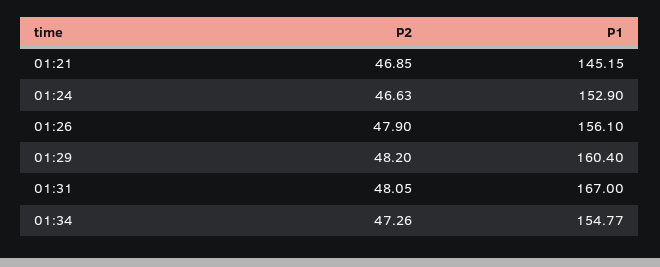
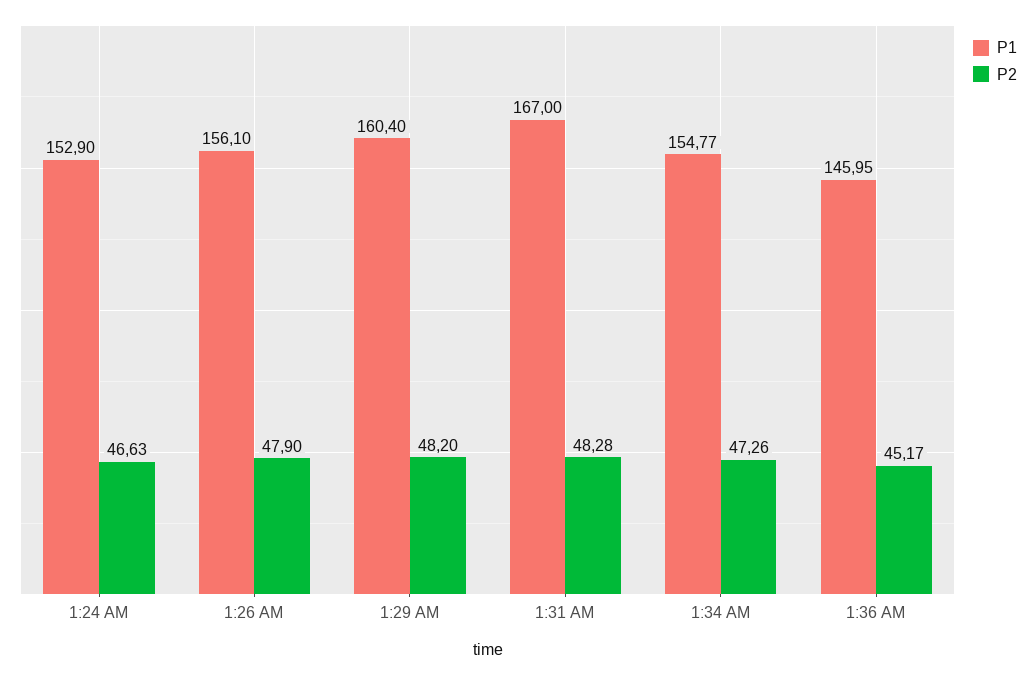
P2, 01:21: 46.85 -> none
P1, 01:21: 145.15 -> none
P2, 01:31: 48.05 -> 48.28
P1, 1:36 AM: none -> 145.95
P2, 1:36 AM: none -> 45.17

